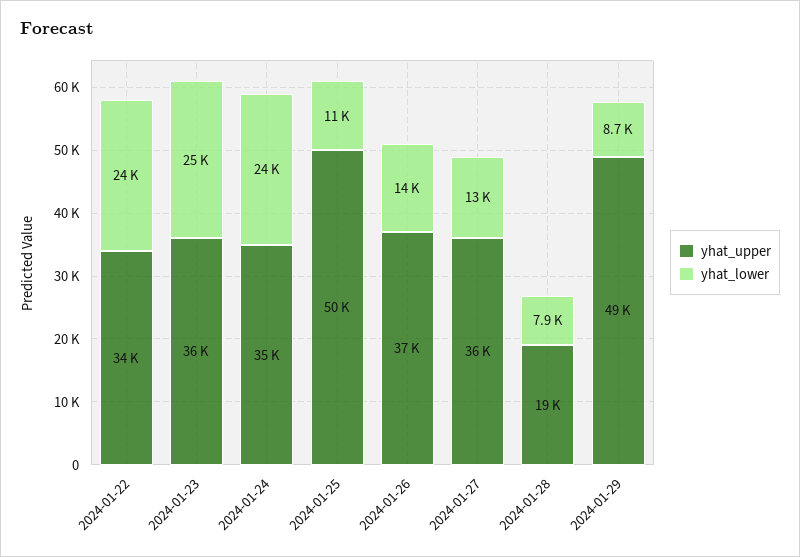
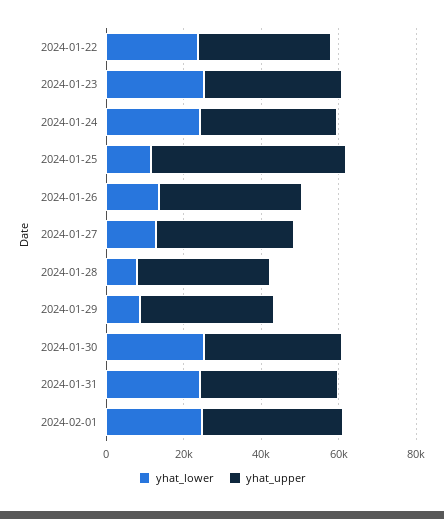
yhat_upper, 2024-01-28: 19000 -> 35000
yhat_upper, 2024-01-29: 49000 -> 35000
yhat_lower, 2024-01-30: none -> 25000
yhat_upper, 2024-01-30: none -> 35000
yhat_lower, 2024-01-31: none -> 25000
yhat_upper, 2024-01-31: none -> 35000
yhat_lower, 2024-02-01: none -> 25000
yhat_upper, 2024-02-01: none -> 35000

